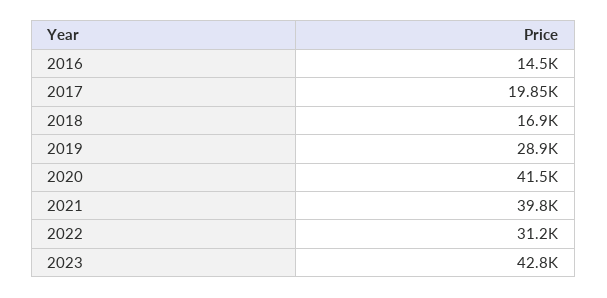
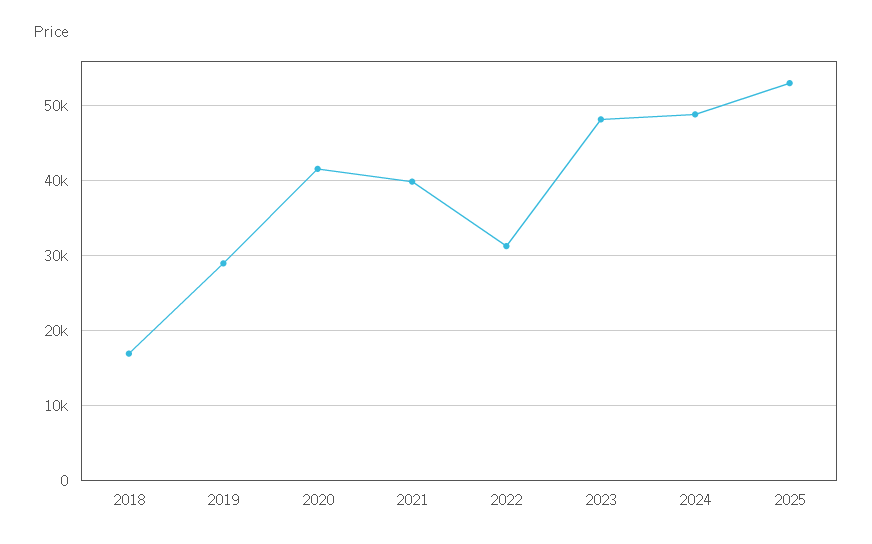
2016: 14500 -> none
2017: 19850 -> none
2023: 42800 -> 48000
2024: none -> 49000
2025: none -> 53000

